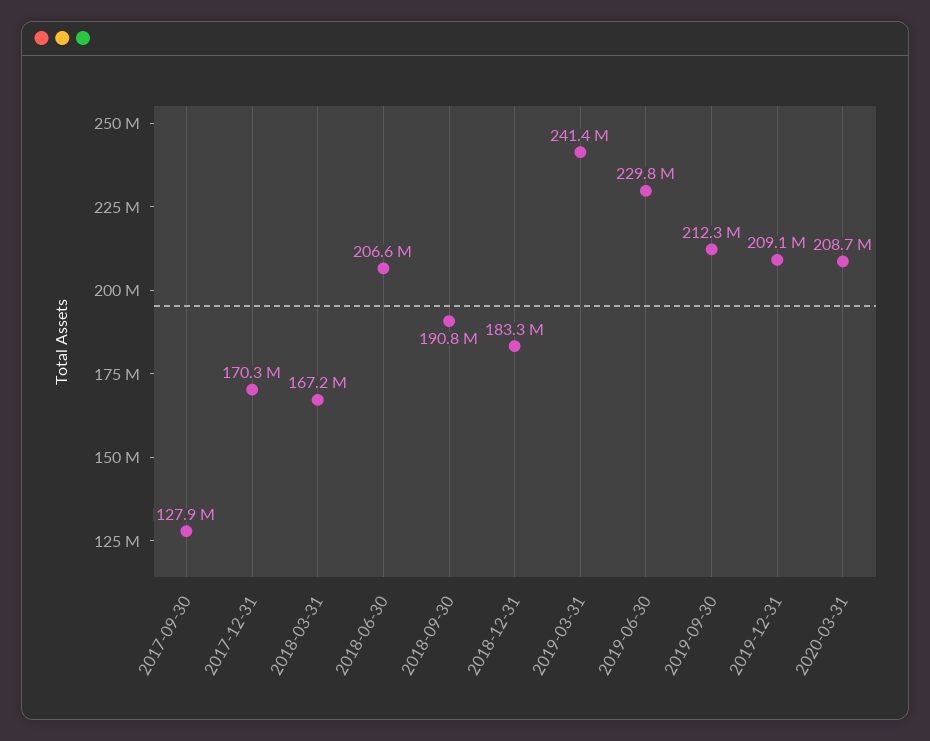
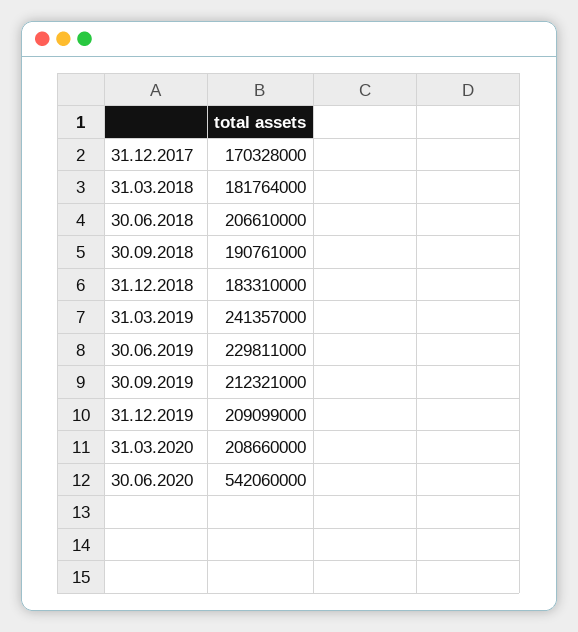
2017-09-30: 127900000 -> none
2018-03-31: 167200000 -> 181764000
30.06.2020: none -> 542060000

